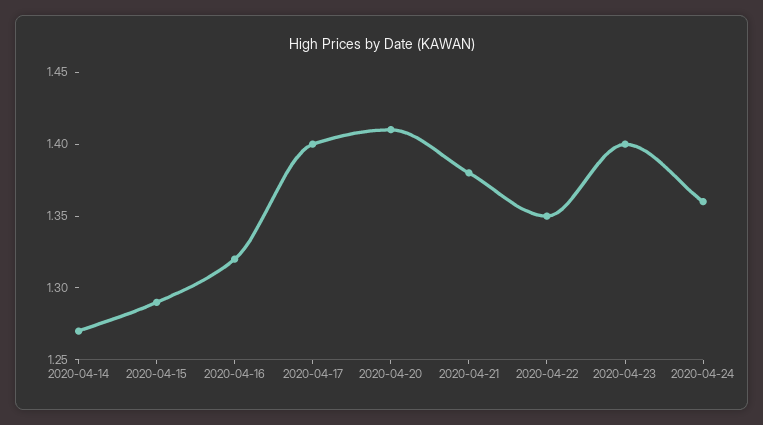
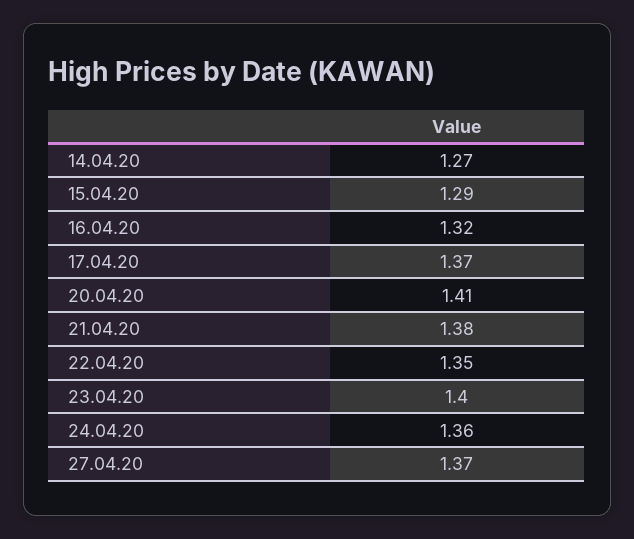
2020-04-17: 1.4 -> 1.37
27.04.20: none -> 1.37

